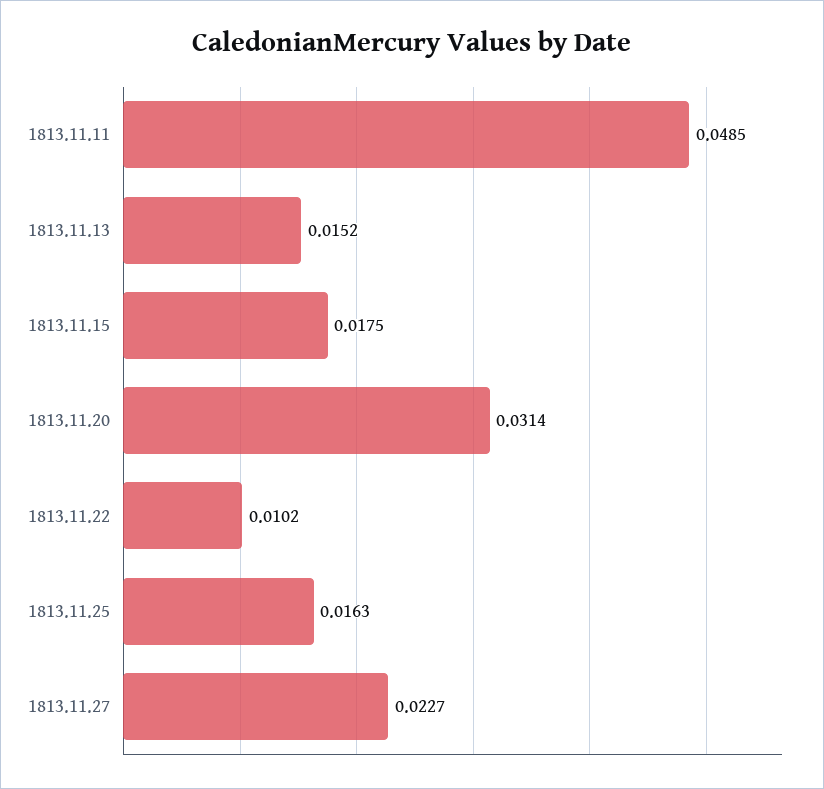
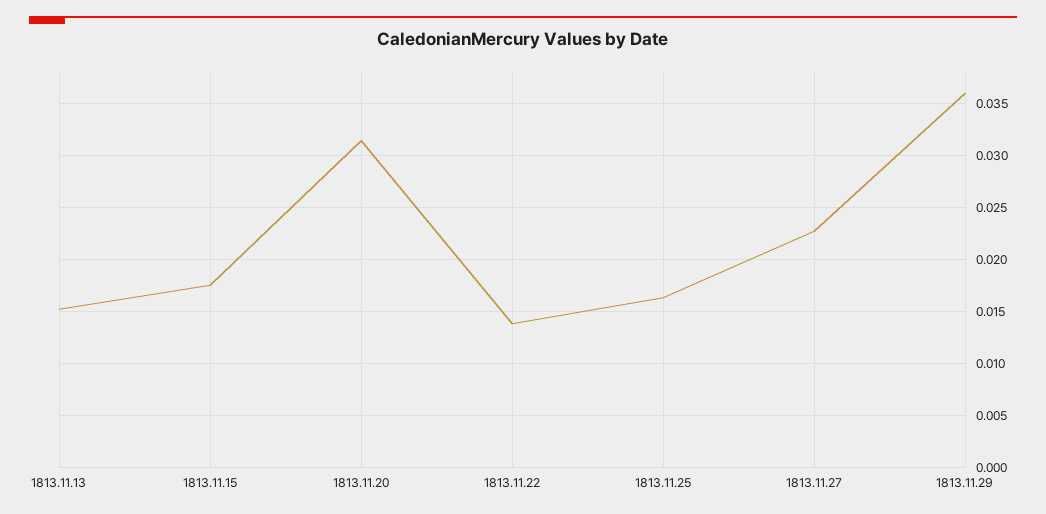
1813.11.11: 0.0485 -> none
1813.11.22: 0.0102 -> 0.014
1813.11.29: none -> 0.036

